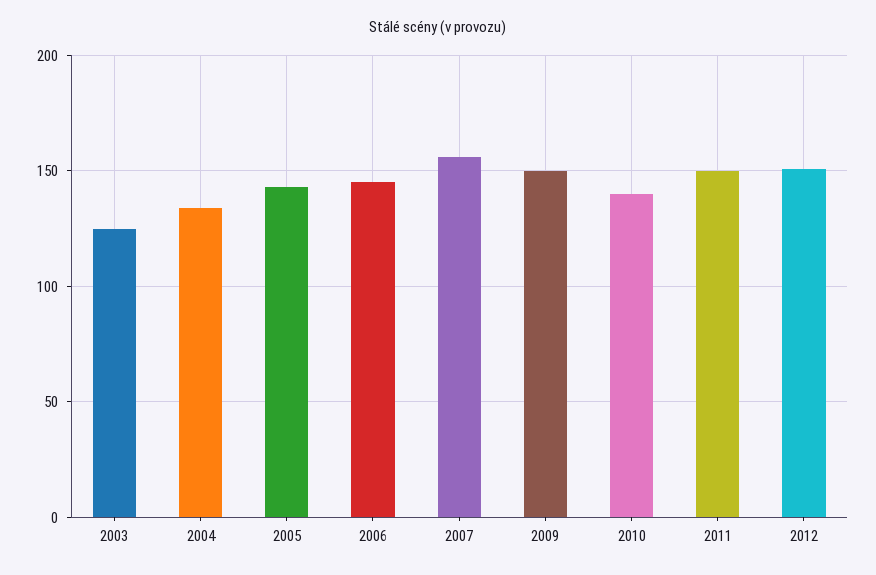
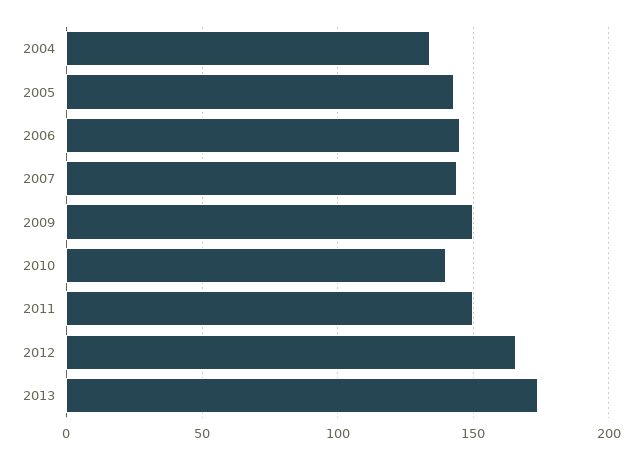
2003: 125 -> none
2007: 155 -> 145
2012: 150 -> 165
2013: none -> 175

